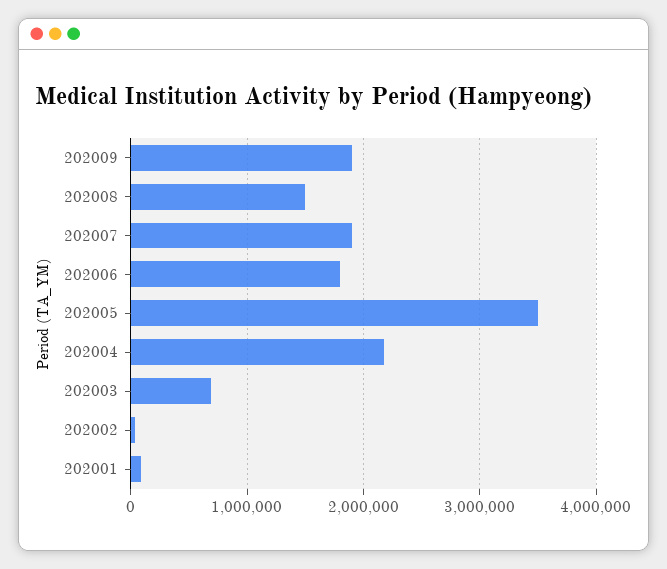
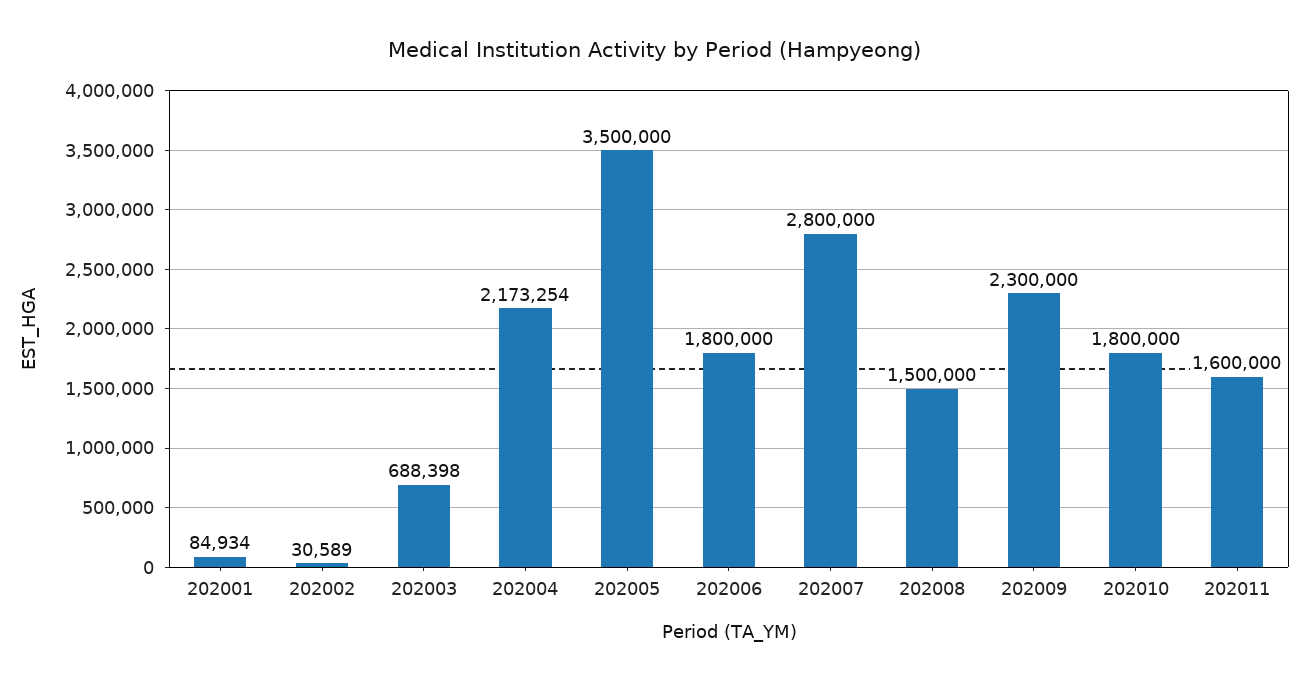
202009: 1900000 -> 2300000
202007: 1900000 -> 2800000
202010: none -> 1800000
202011: none -> 1600000

